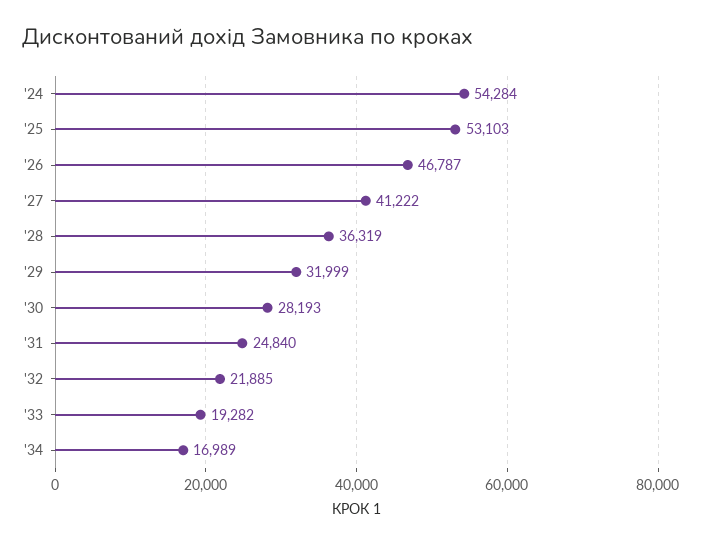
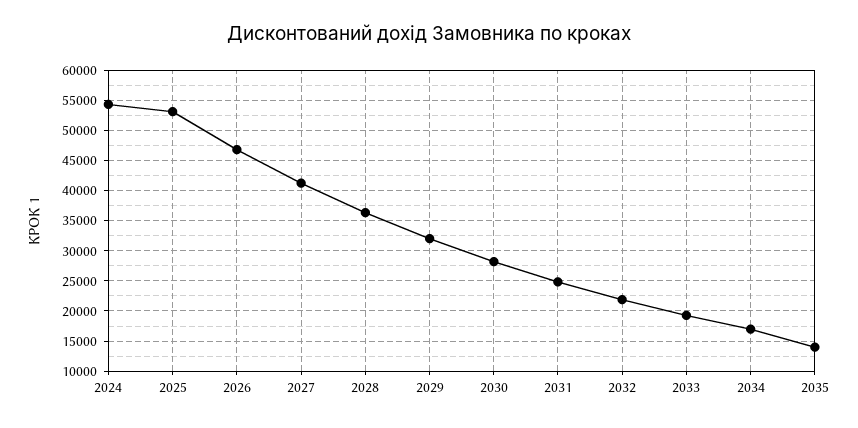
2035: none -> 14000

